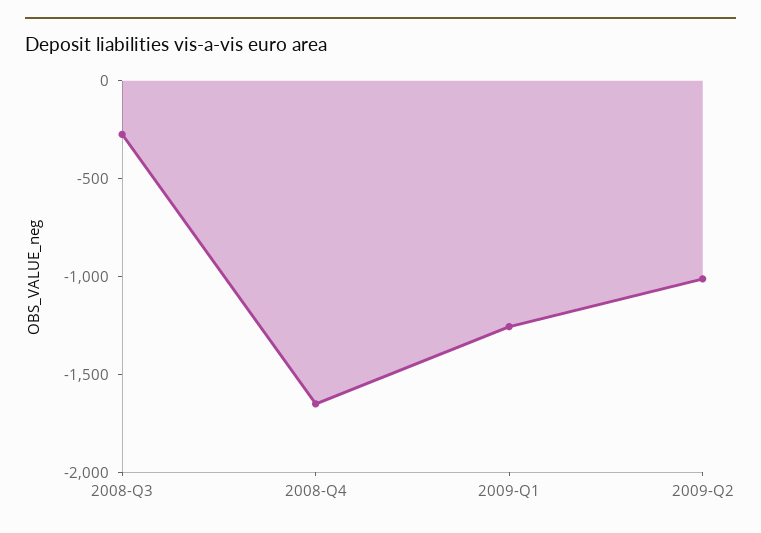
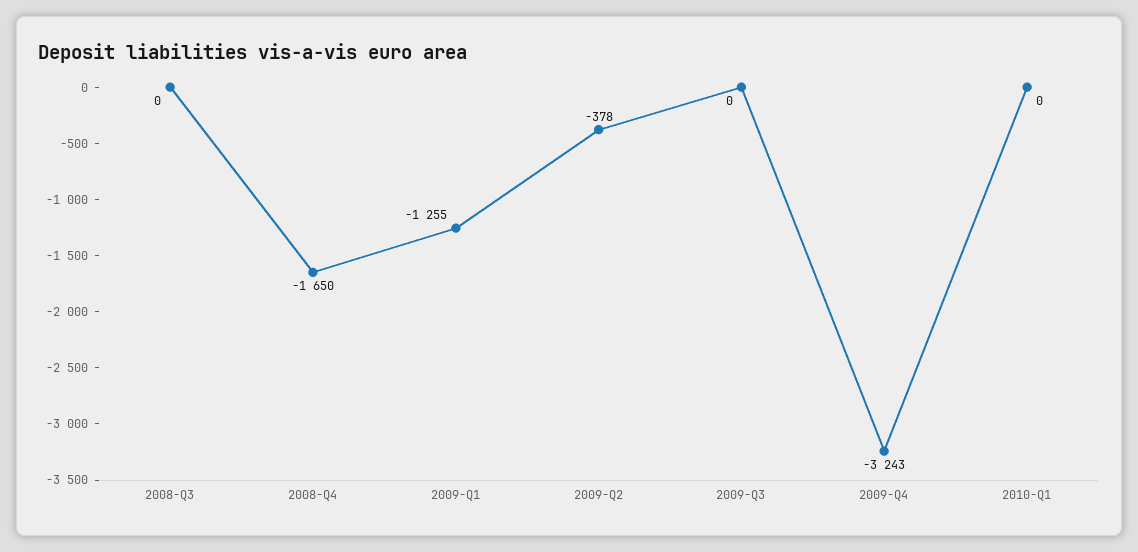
2008-Q3: -300 -> 0
2009-Q2: -1000 -> -378
2009-Q3: none -> 0
2009-Q4: none -> -3243
2010-Q1: none -> 0

